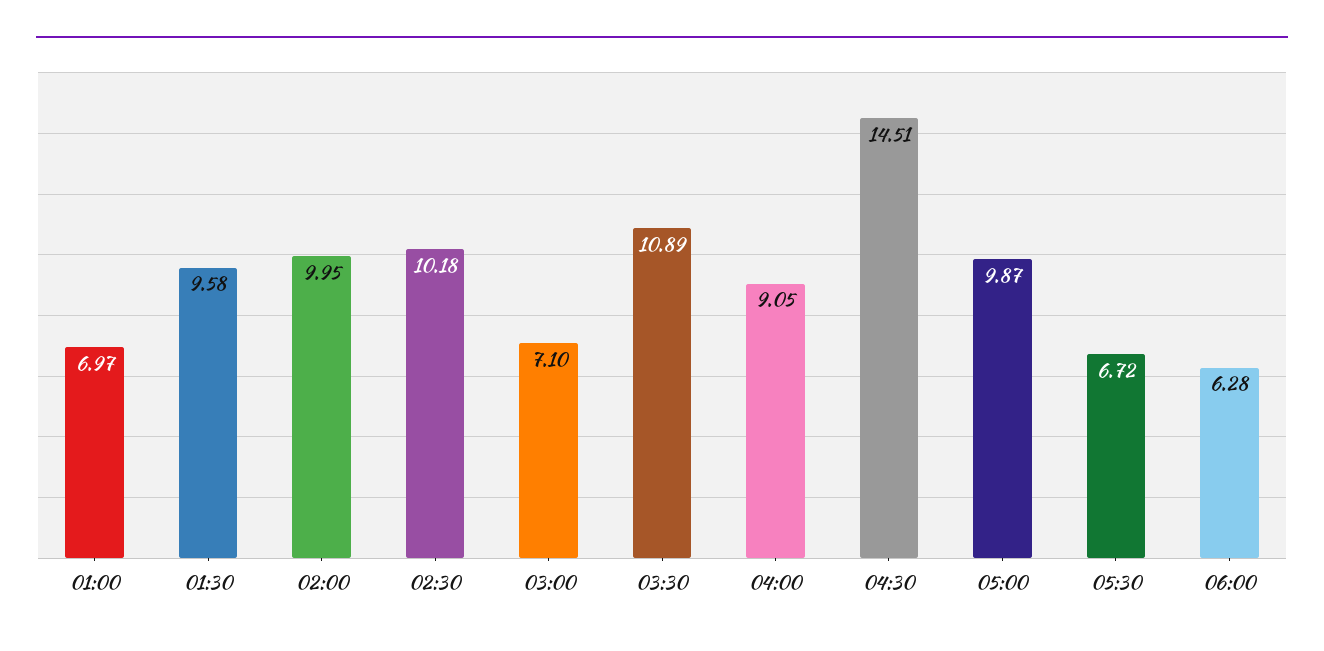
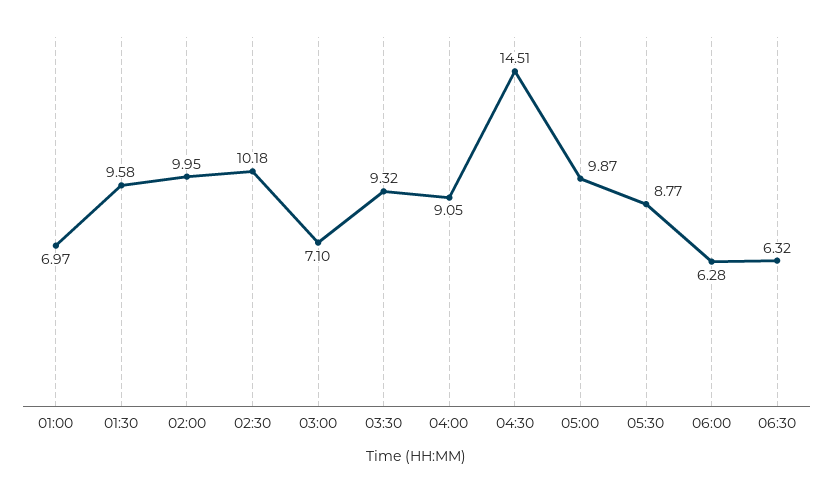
03:30: 10.89 -> 9.32
05:30: 6.72 -> 8.77
06:30: none -> 6.32

